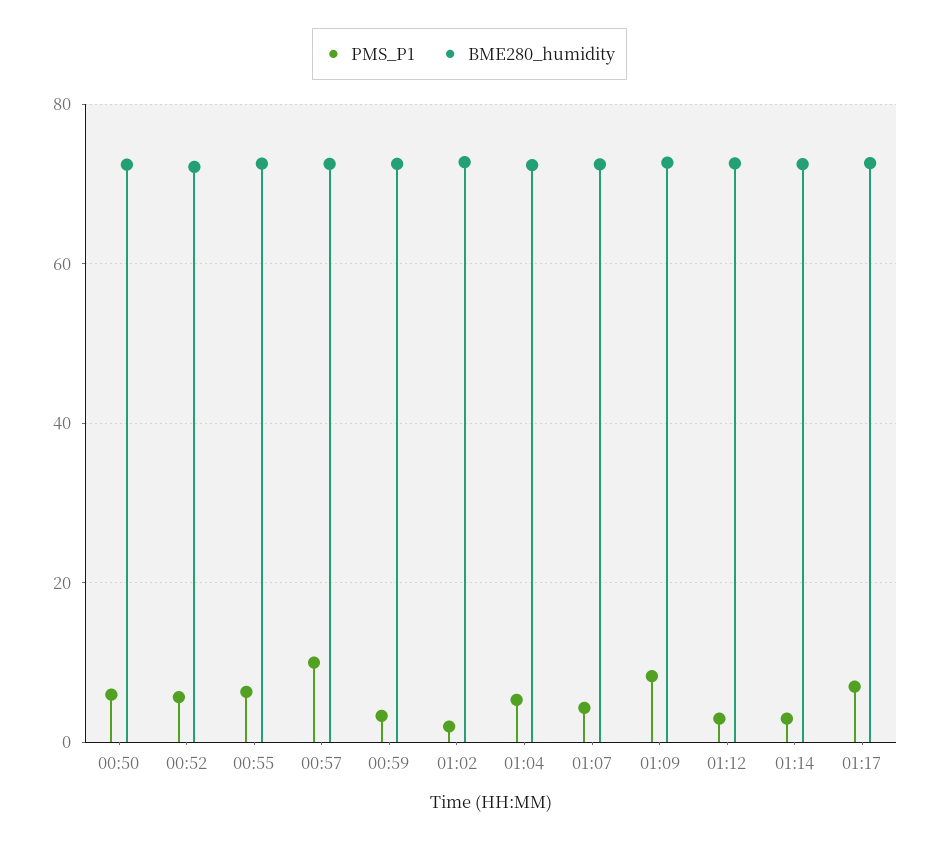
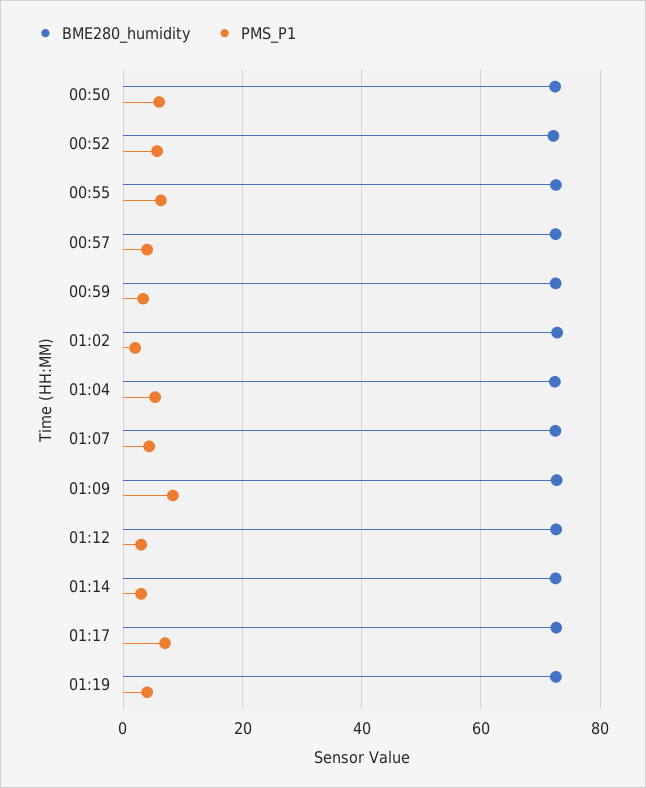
PMS_P1, 00:57: 10 -> 4
BME280_humidity, 01:19: none -> 72
PMS_P1, 01:19: none -> 4

